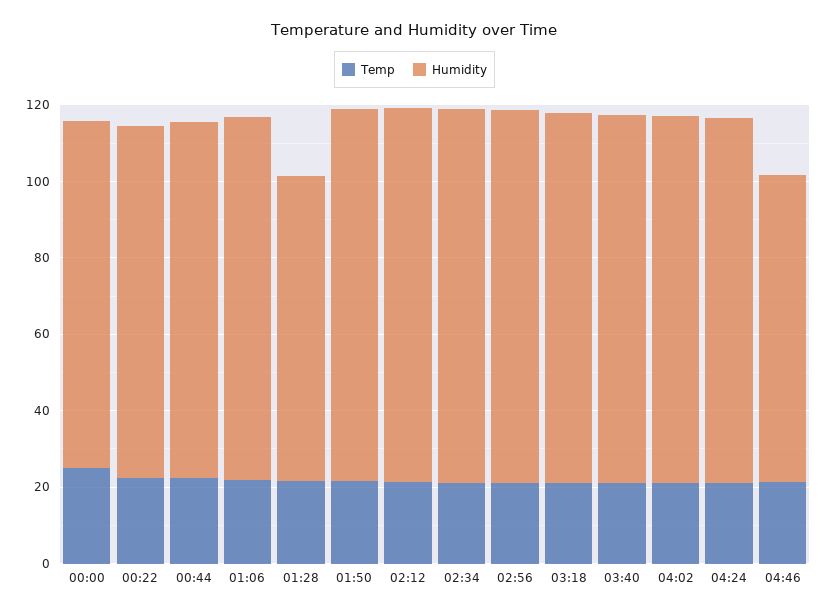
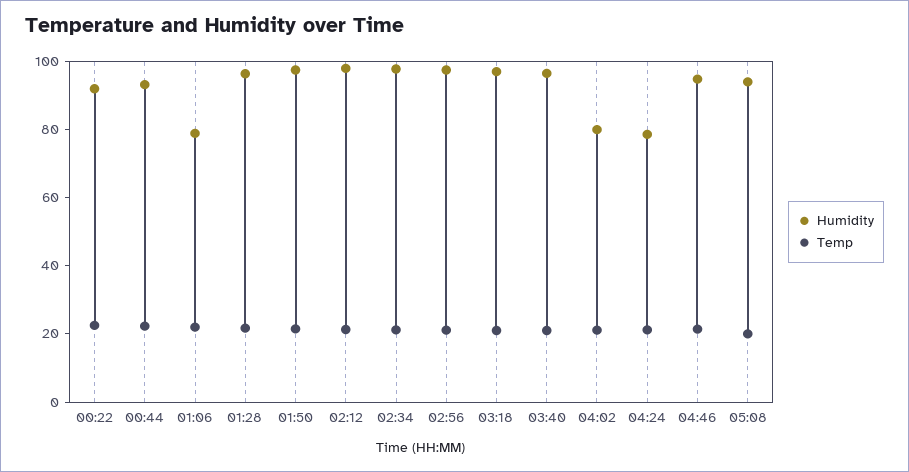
Temp, 00:00: 25 -> none
Humidity, 00:00: 90 -> none
Humidity, 01:06: 95 -> 80
Humidity, 01:28: 80 -> 95
Humidity, 04:02: 95 -> 80
Humidity, 04:24: 95 -> 80
Humidity, 04:46: 80 -> 95
Humidity, 05:08: none -> 95
Temp, 05:08: none -> 20

